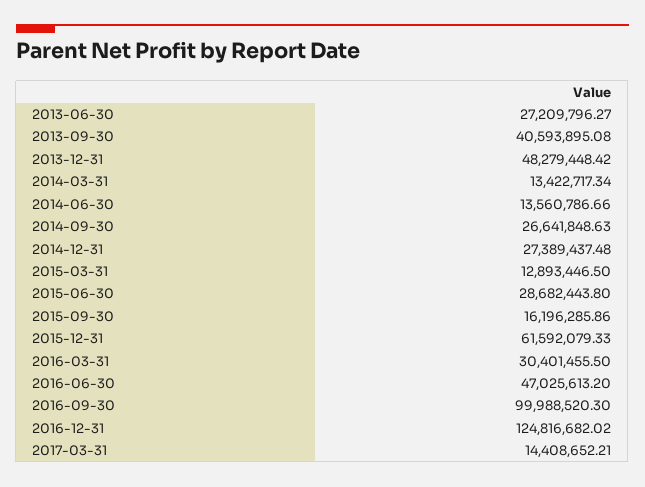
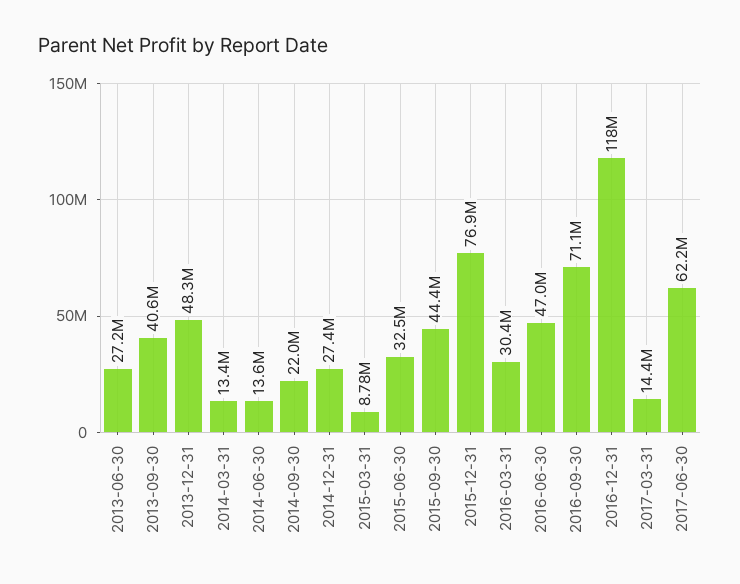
2014-09-30: 26641848.63 -> 22000000
2015-03-31: 12893446.5 -> 8780000
2015-06-30: 28682443.8 -> 32500000
2015-09-30: 16196285.86 -> 44400000
2015-12-31: 61592079.33 -> 76900000
2016-09-30: 99988520.3 -> 71100000
2016-12-31: 124816682.02 -> 118000000
2017-06-30: none -> 62200000

